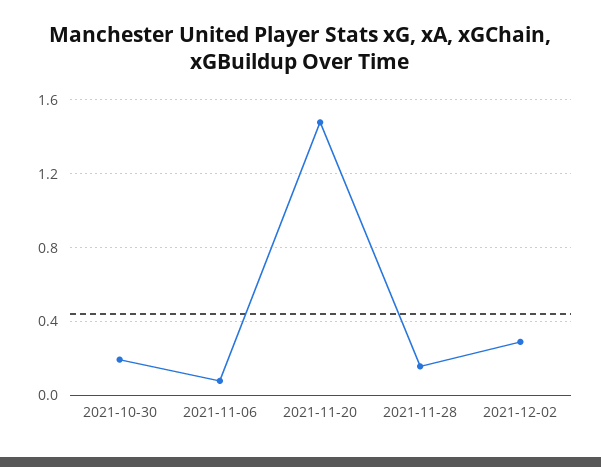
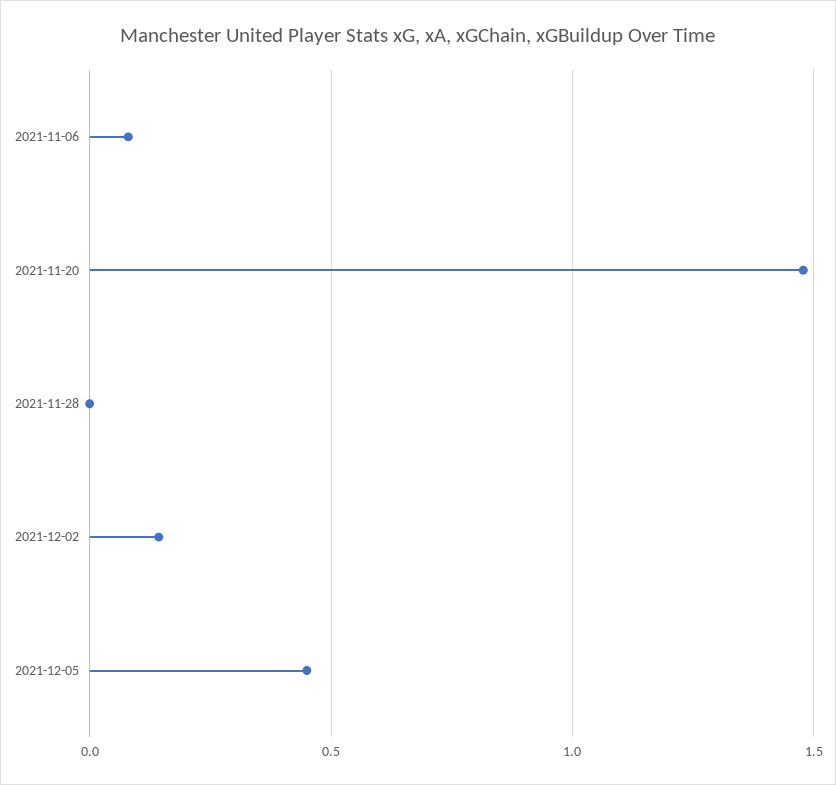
2021-10-30: 0.2 -> none
2021-11-28: 0.15 -> 0
2021-12-02: 0.3 -> 0.15
2021-12-05: none -> 0.45

